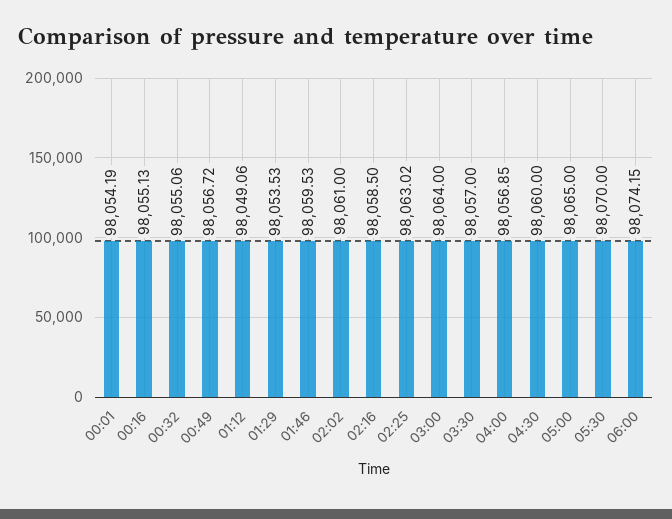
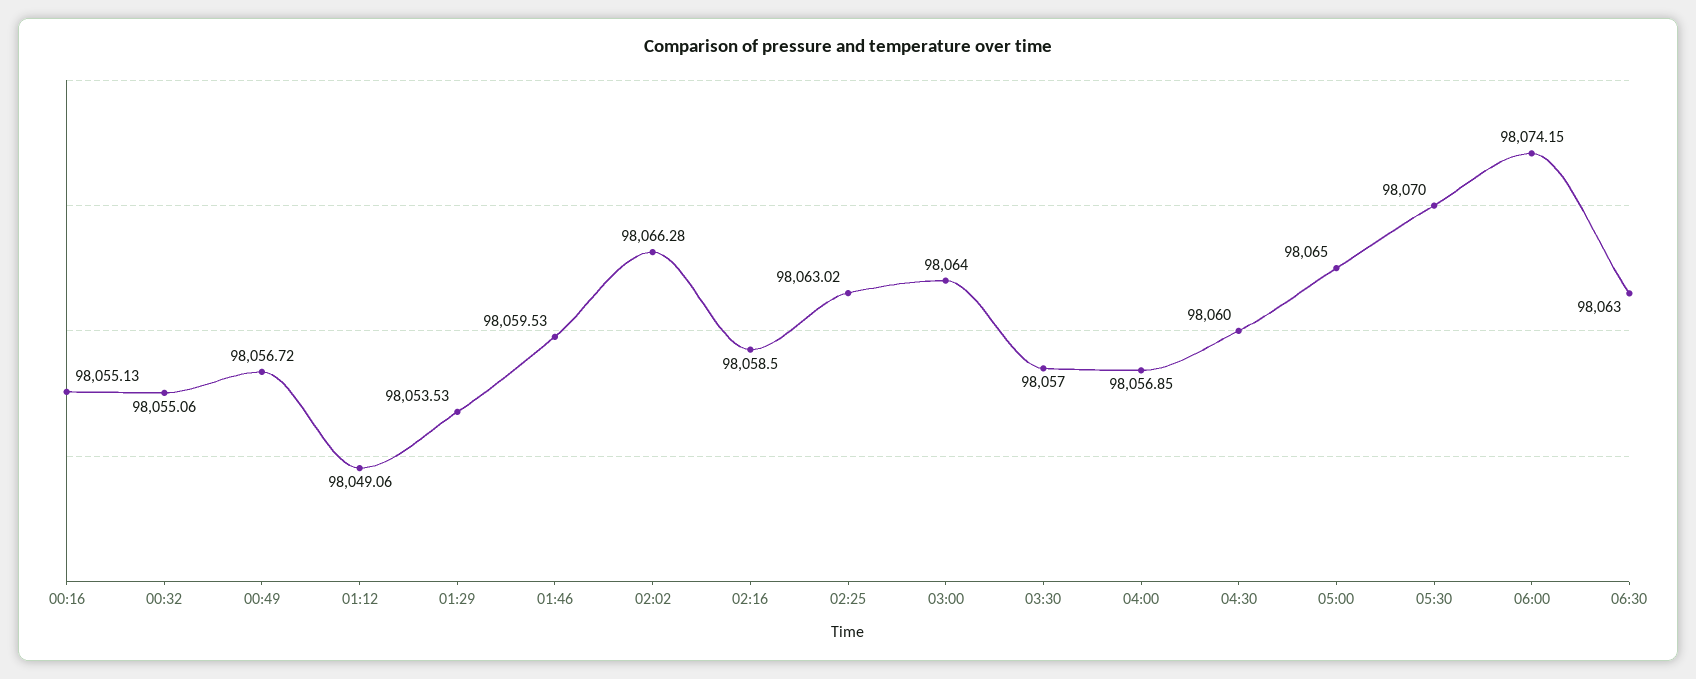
00:01: 98054.19 -> none
02:02: 98061 -> 98066.28
06:30: none -> 98063

